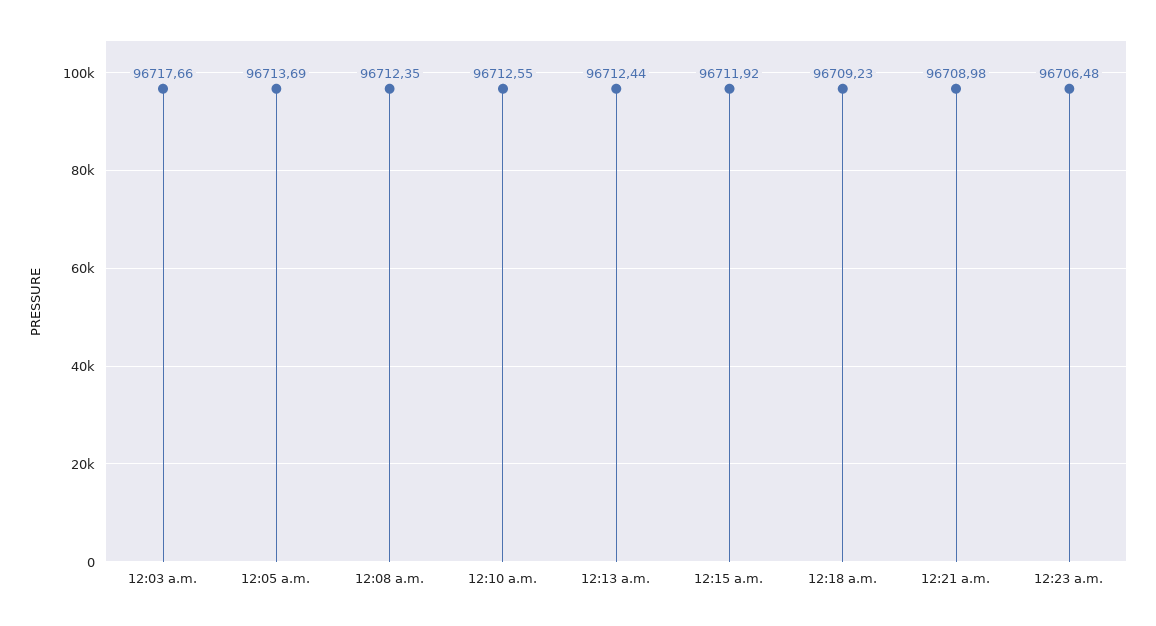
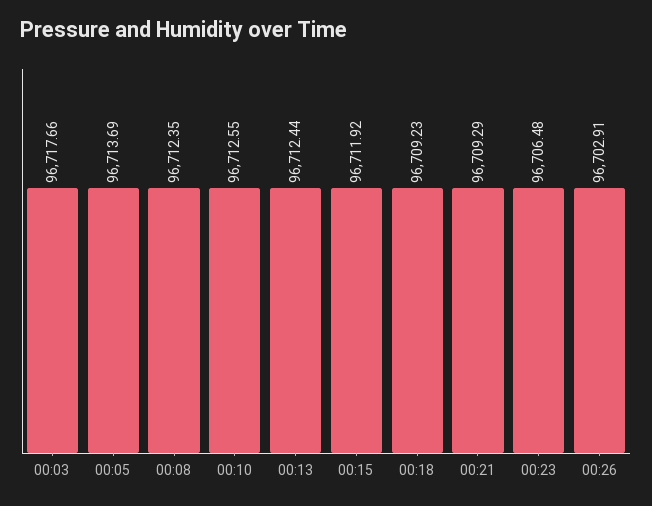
12:21 a.m.: 96708.98 -> 96709.29
00:26: none -> 96702.91

